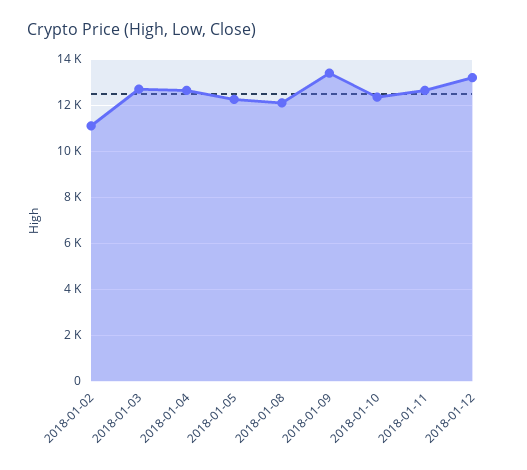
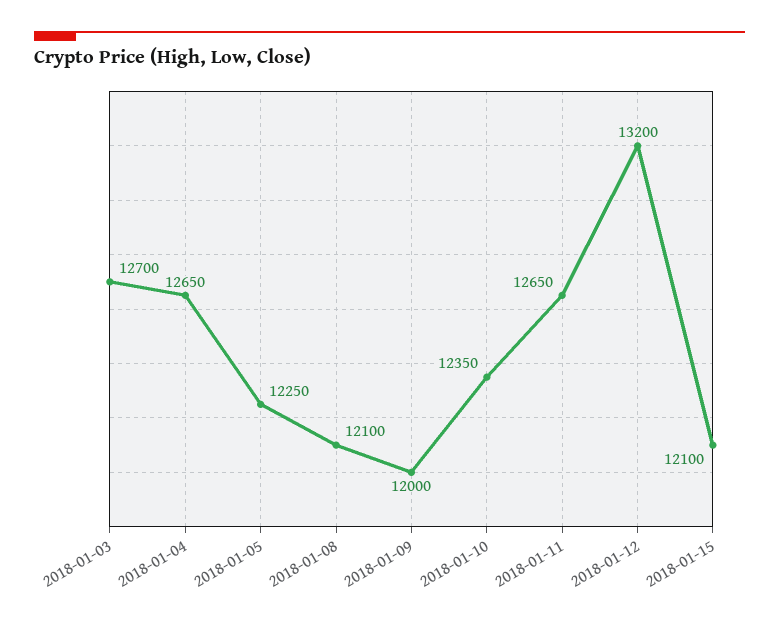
2018-01-02: 11000 -> none
2018-01-09: 13500 -> 12000
2018-01-15: none -> 12100

